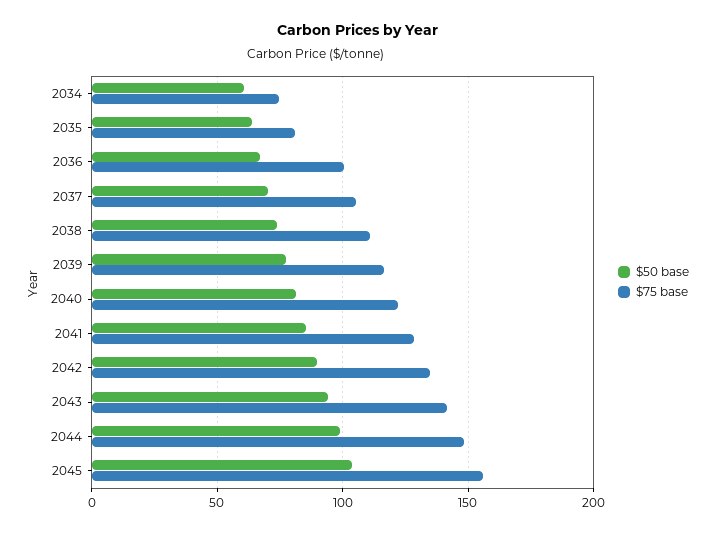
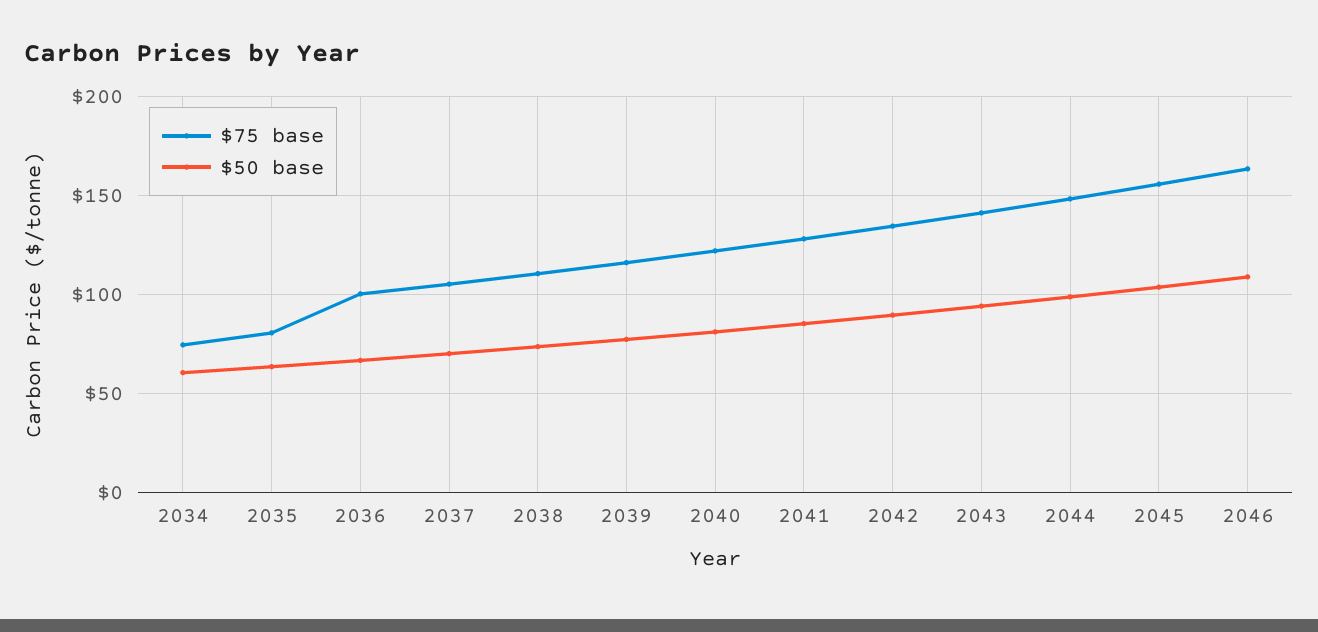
$75 base, 2046: none -> 165
$50 base, 2046: none -> 110

